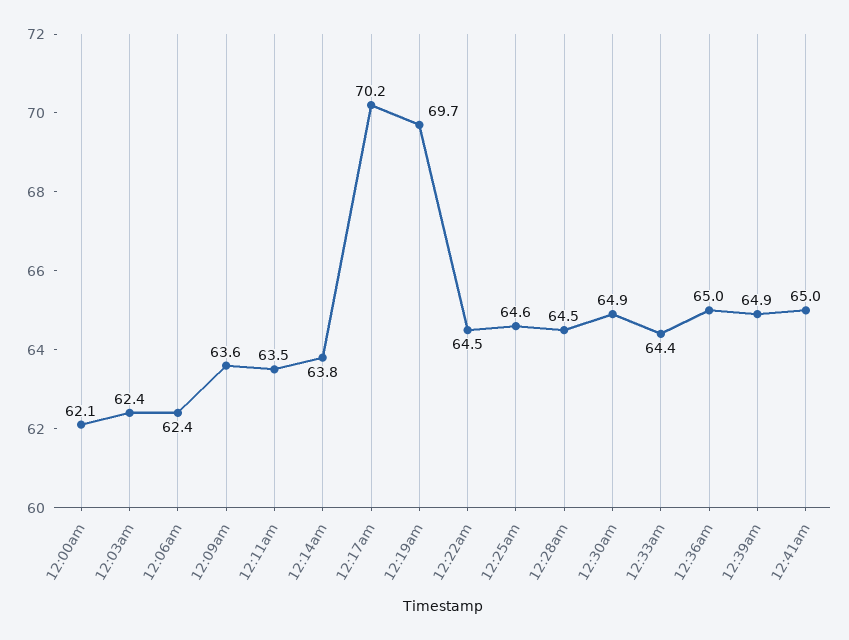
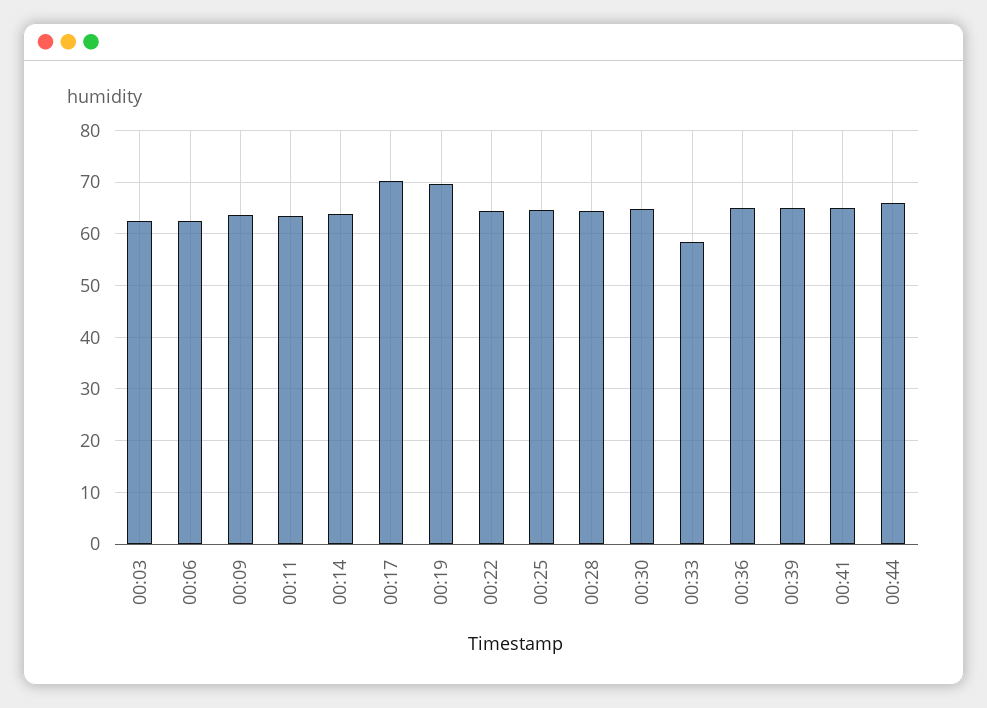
12:00am: 62.1 -> none
12:33am: 64.4 -> 58
00:44: none -> 66

